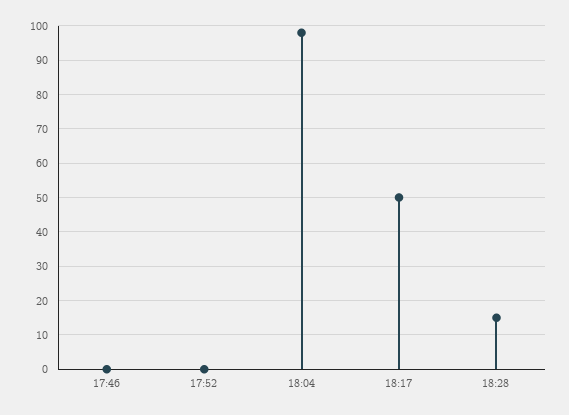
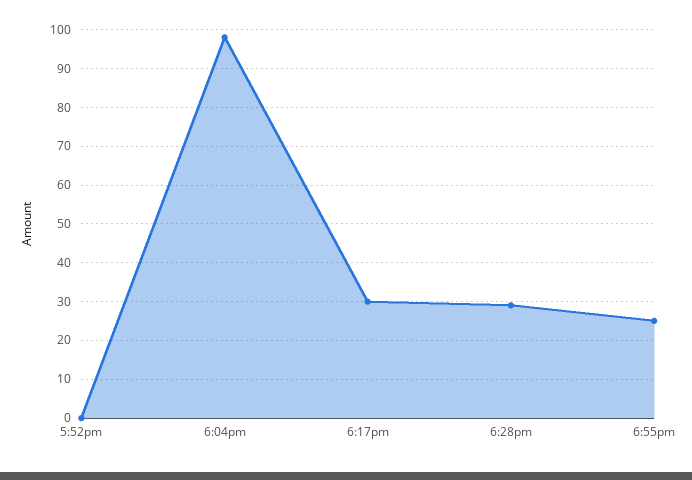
17:46: 0 -> none
18:17: 50 -> 30
18:28: 15 -> 30
6:55pm: none -> 25

